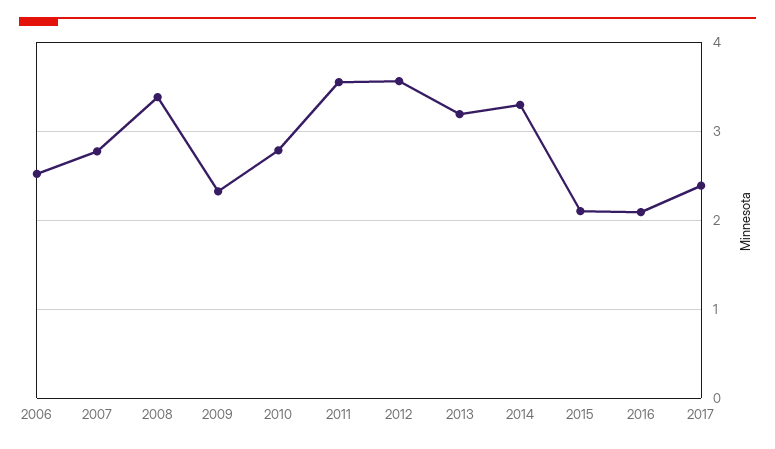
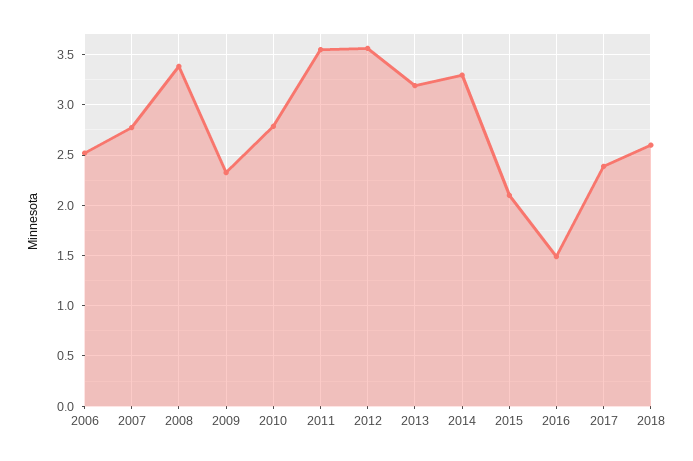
2016: 2.1 -> 1.5
2018: none -> 2.6

